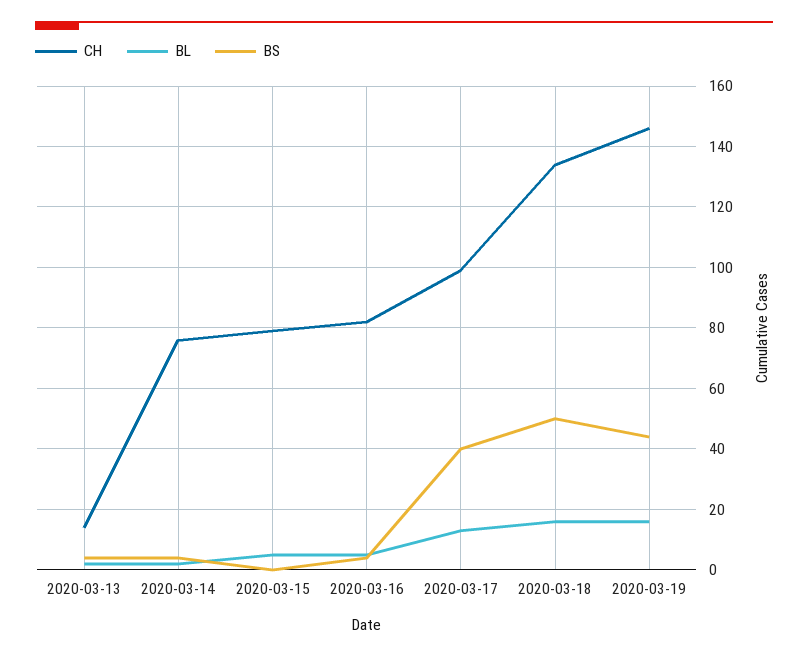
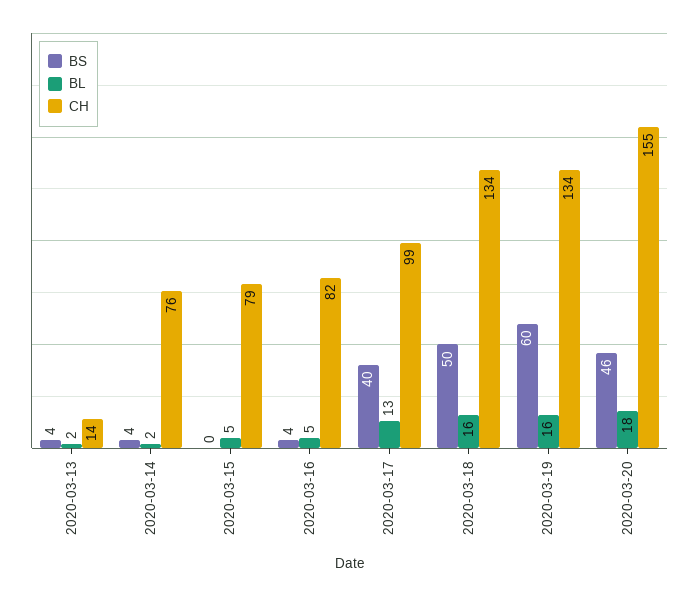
CH, 2020-03-19: 145 -> 134
BS, 2020-03-19: 45 -> 60
BS, 2020-03-20: none -> 46
BL, 2020-03-20: none -> 18
CH, 2020-03-20: none -> 155

